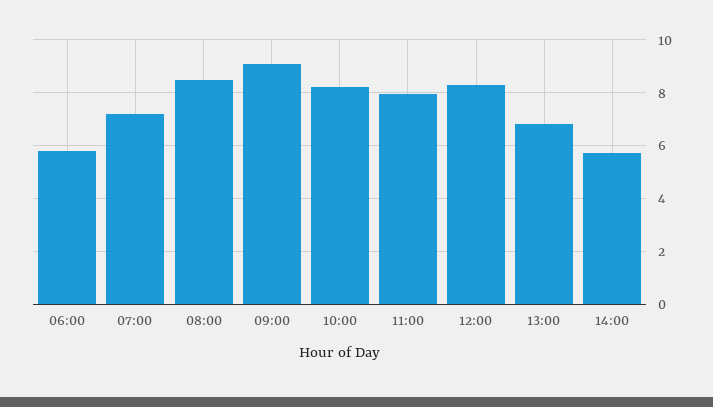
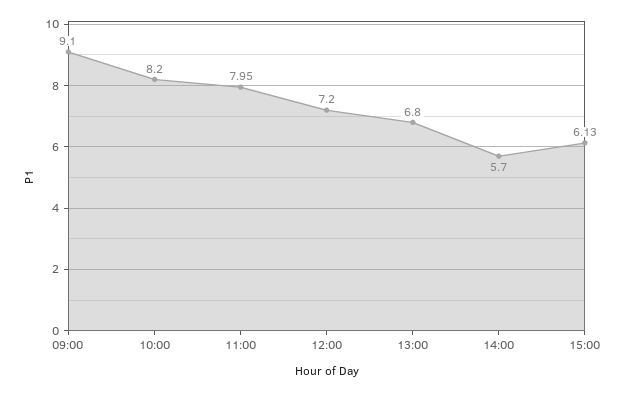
06:00: 5.75 -> none
07:00: 7.25 -> none
08:00: 8.5 -> none
12:00: 8.25 -> 7.2
15:00: none -> 6.13

